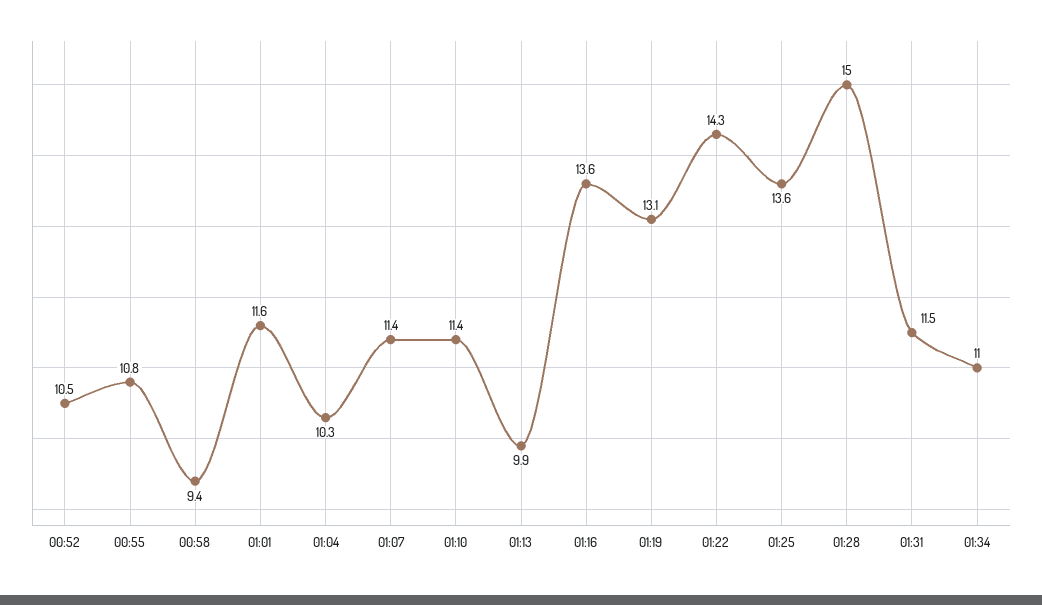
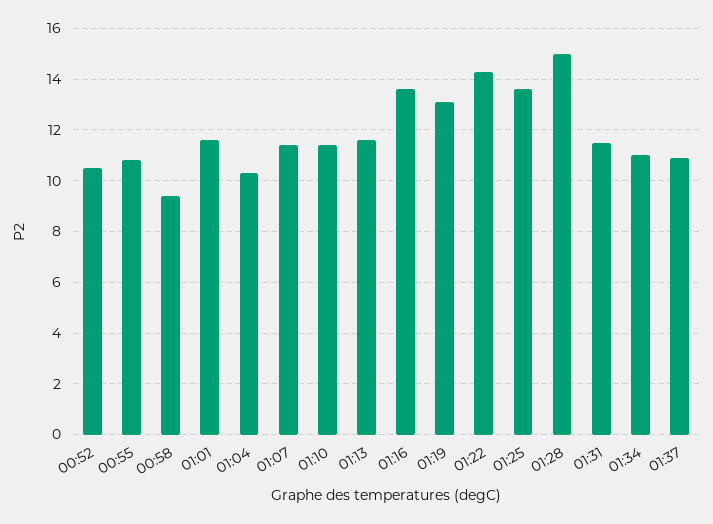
01:13: 9.9 -> 11.5
01:37: none -> 11

